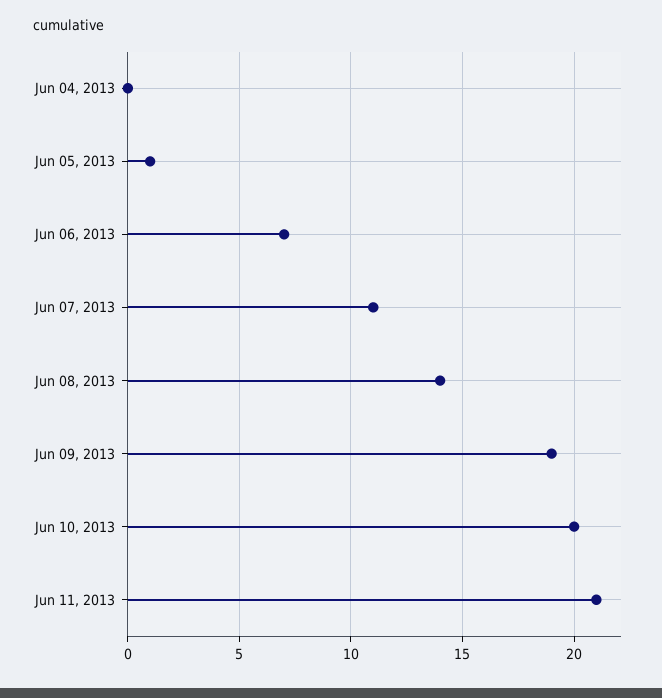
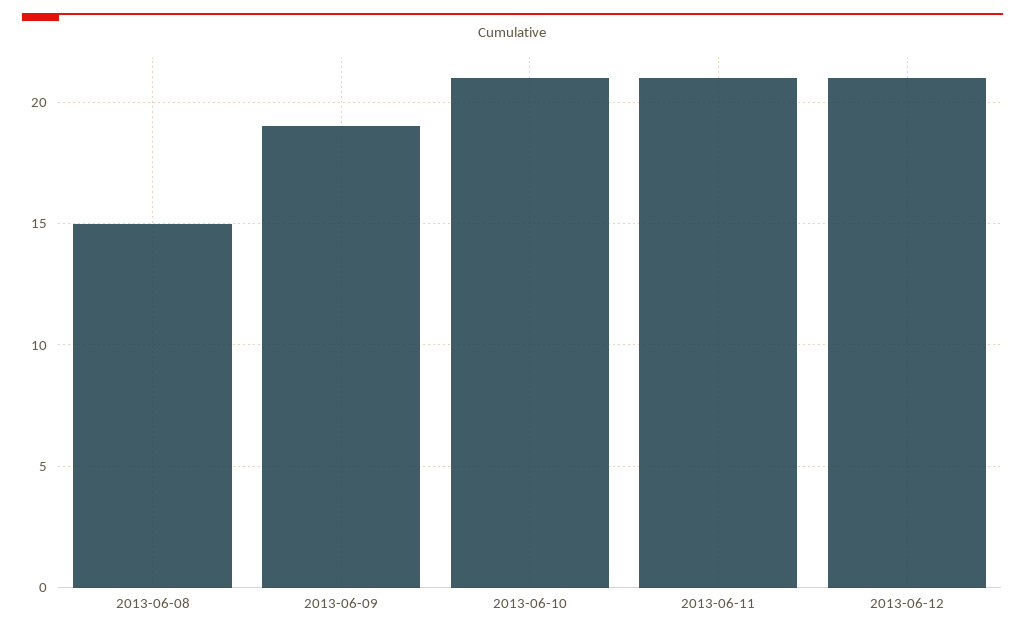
Jun 04, 2013: 0 -> none
Jun 05, 2013: 1 -> none
Jun 06, 2013: 7 -> none
Jun 07, 2013: 11 -> none
Jun 08, 2013: 14 -> 15
Jun 10, 2013: 20 -> 21
2013-06-12: none -> 21

